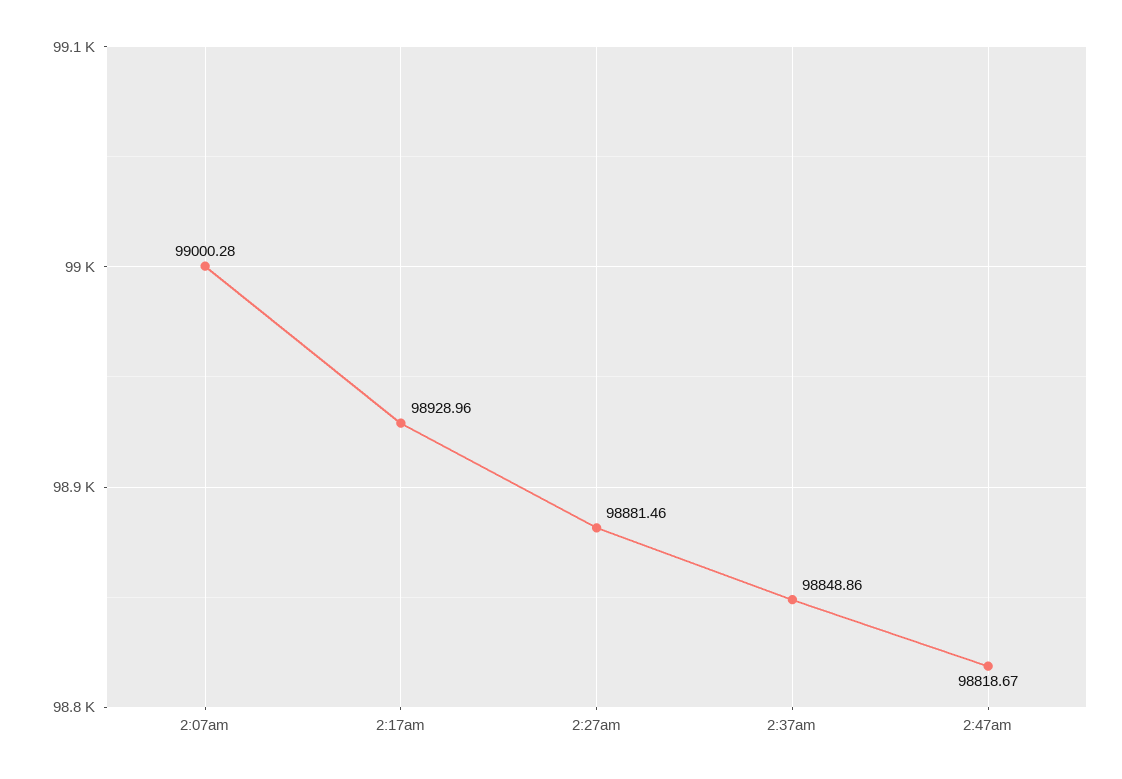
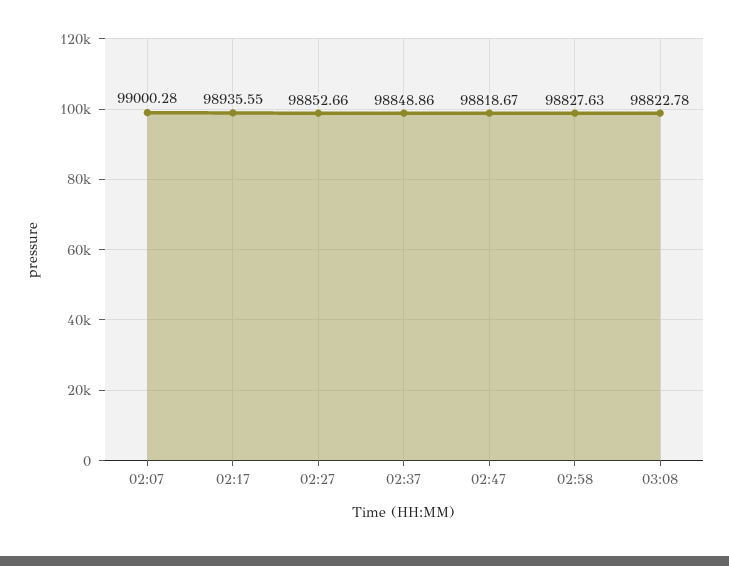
2:17am: 98928.96 -> 98935.55
2:27am: 98881.46 -> 98852.66
02:58: none -> 98827.63
03:08: none -> 98822.78

